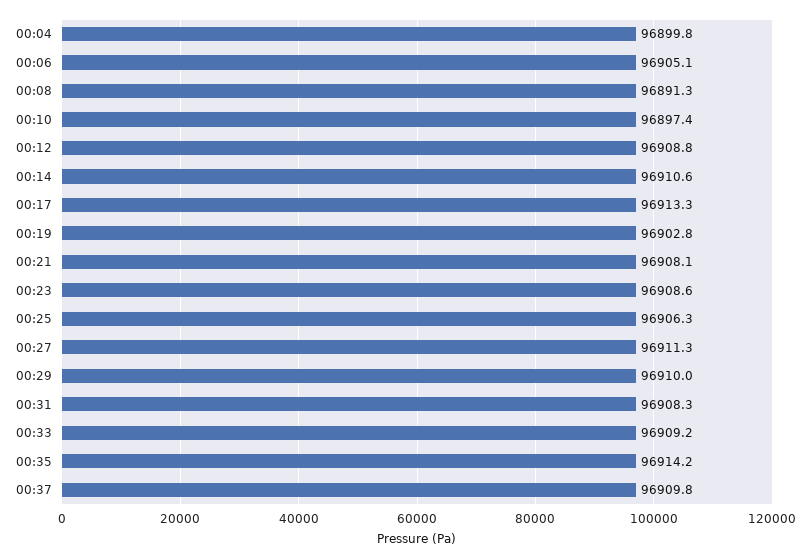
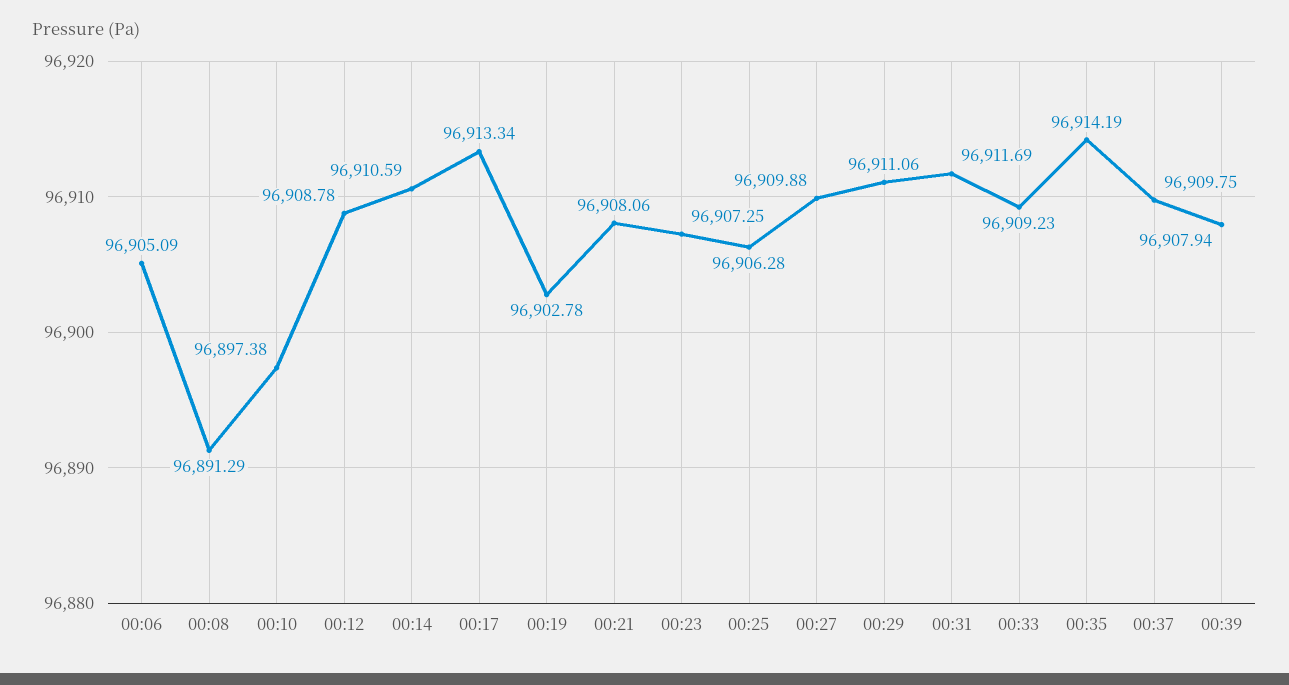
00:04: 96899.8 -> none
00:23: 96908.6 -> 96907.25
00:27: 96911.3 -> 96909.88
00:29: 96910 -> 96911.06
00:31: 96908.3 -> 96911.69
00:39: none -> 96907.94

